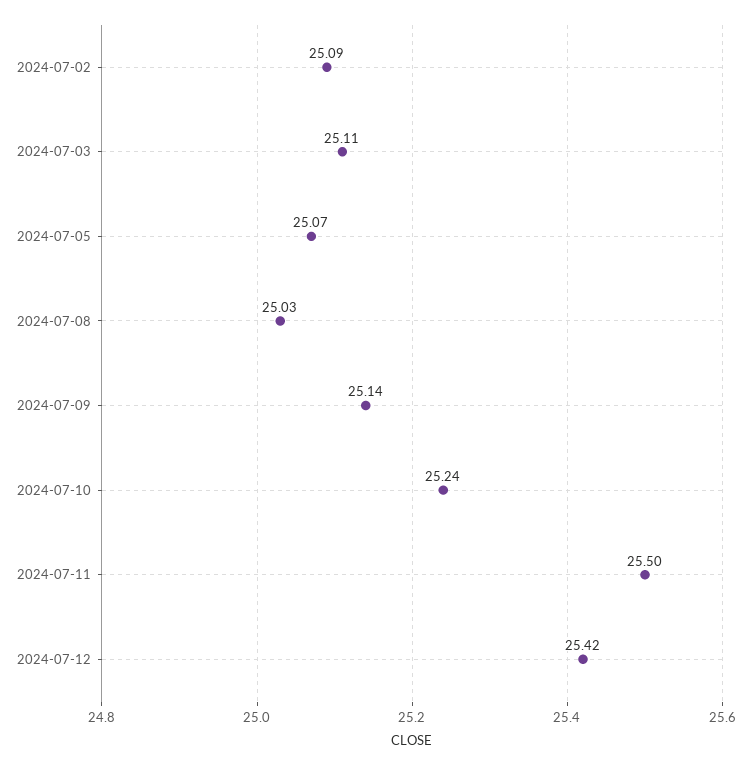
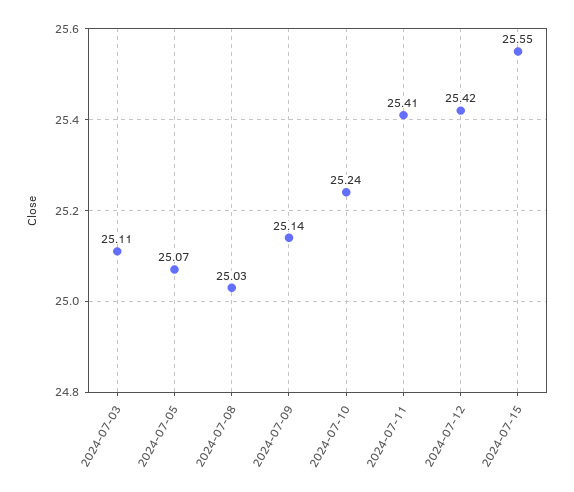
2024-07-02: 25.09 -> none
2024-07-11: 25.5 -> 25.41
2024-07-15: none -> 25.55

